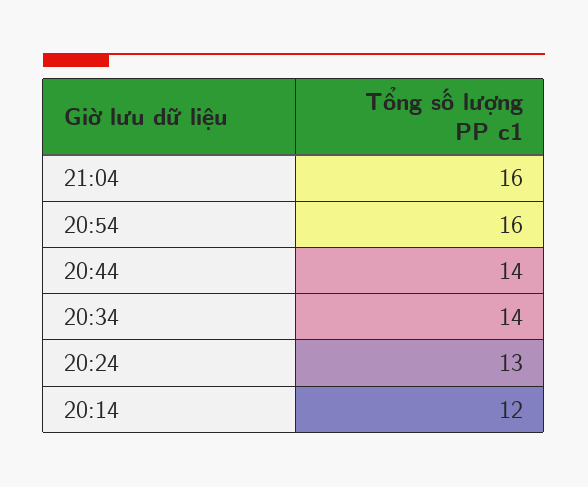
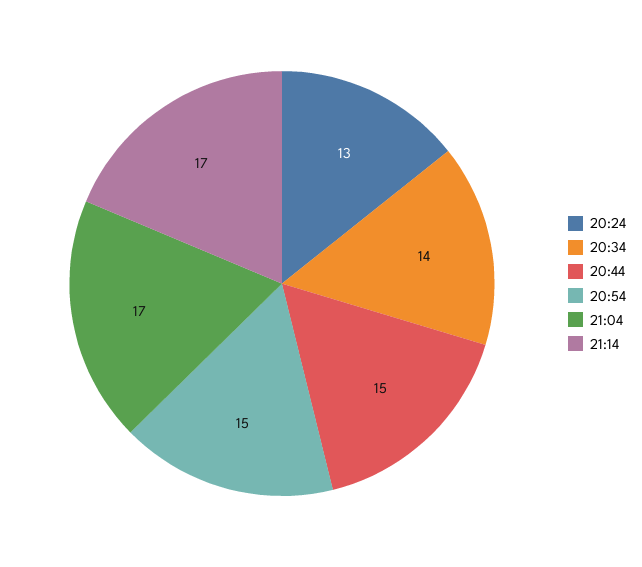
21:04: 16 -> 17
20:54: 16 -> 15
20:44: 14 -> 15
20:14: 12 -> none
21:14: none -> 17

